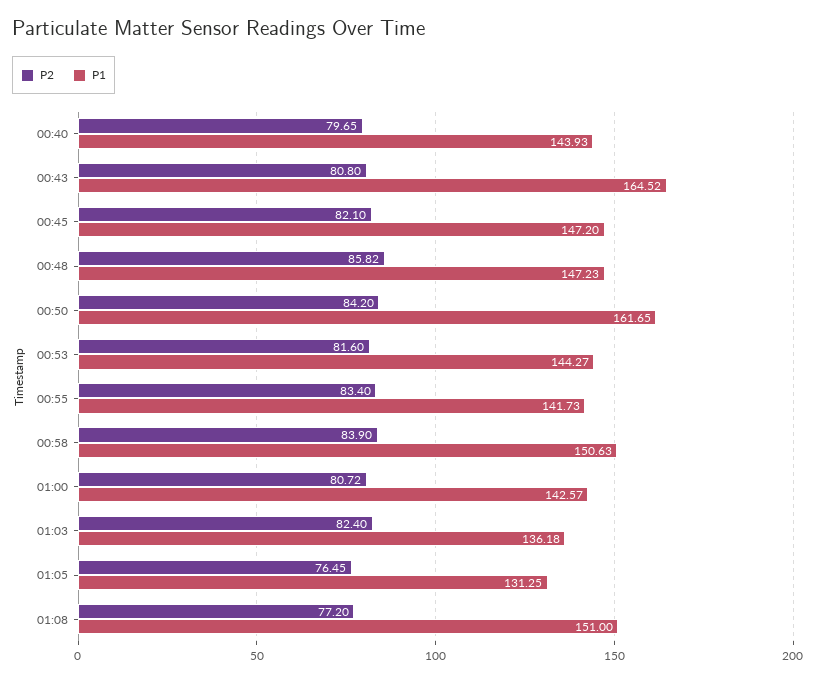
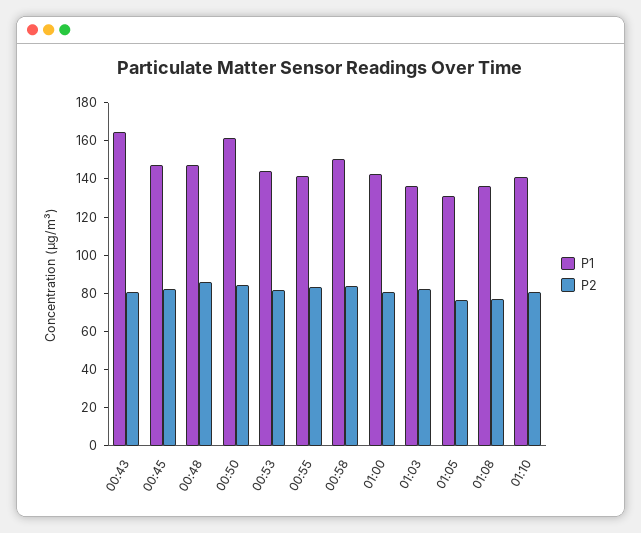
P2, 00:40: 79.65 -> none
P1, 00:40: 143.93 -> none
P1, 01:08: 151 -> 135
P1, 01:10: none -> 140
P2, 01:10: none -> 80

